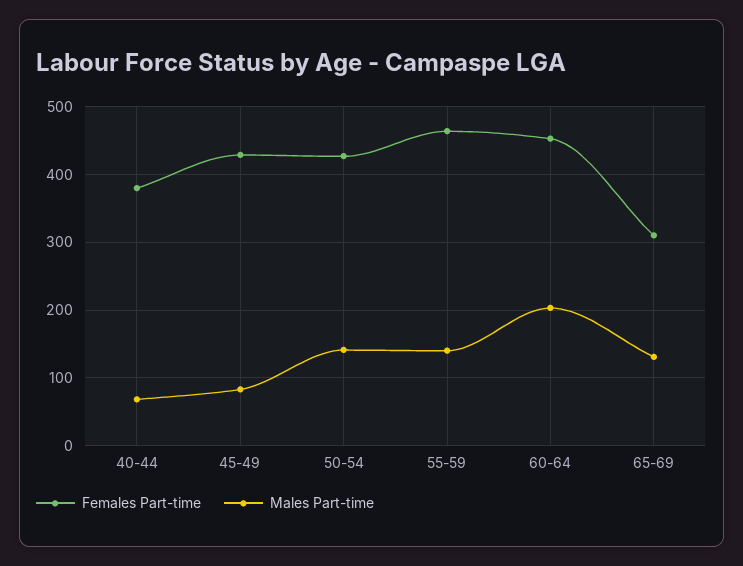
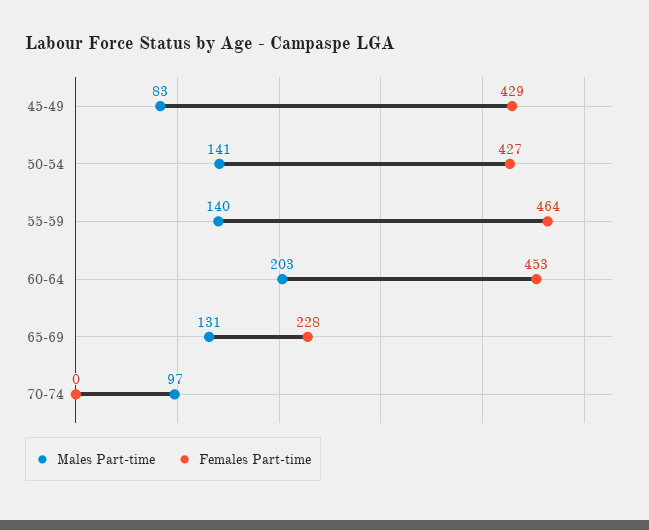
Females Part-time, 40-44: 380 -> none
Males Part-time, 40-44: 70 -> none
Females Part-time, 65-69: 310 -> 228
Males Part-time, 70-74: none -> 97
Females Part-time, 70-74: none -> 0

